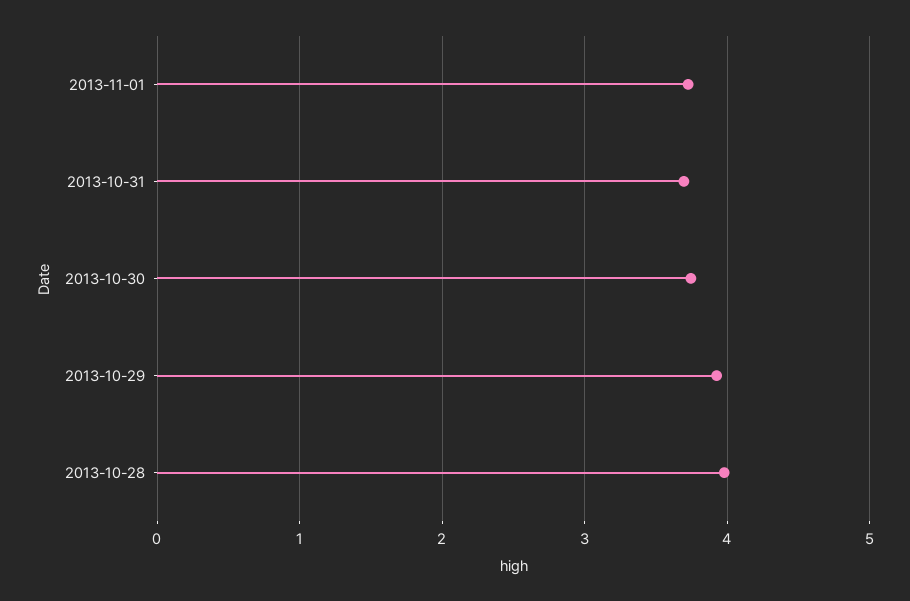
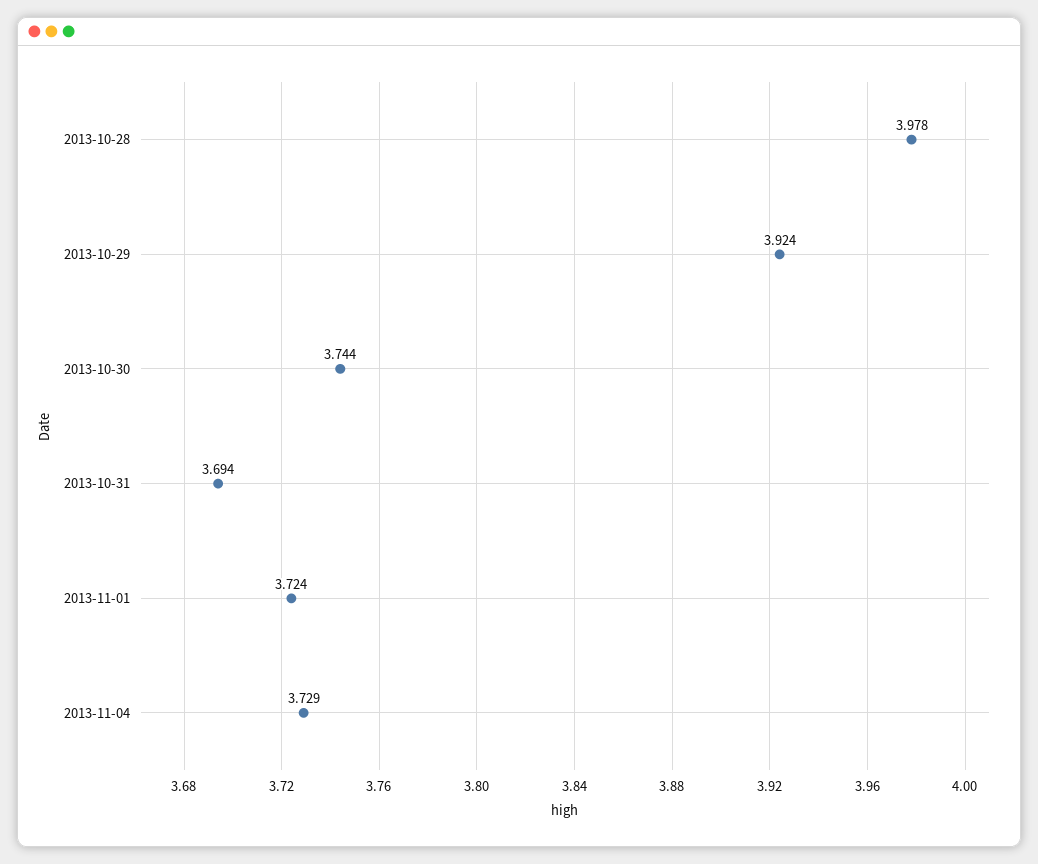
2013-11-04: none -> 3.729

